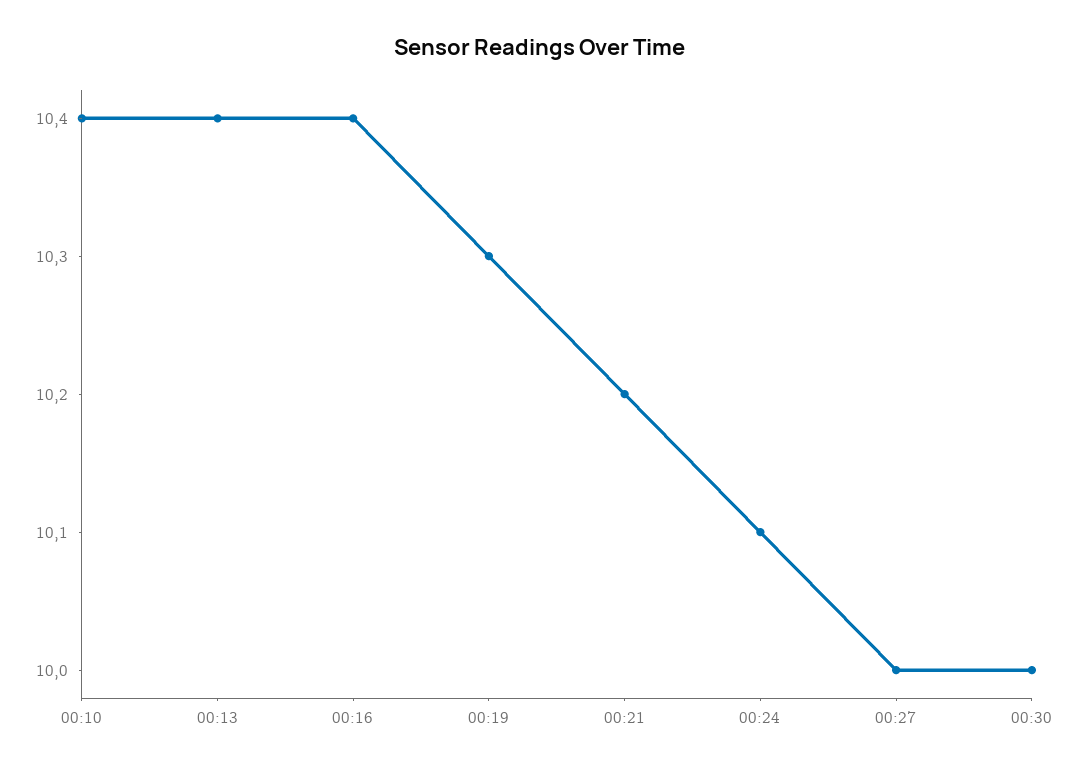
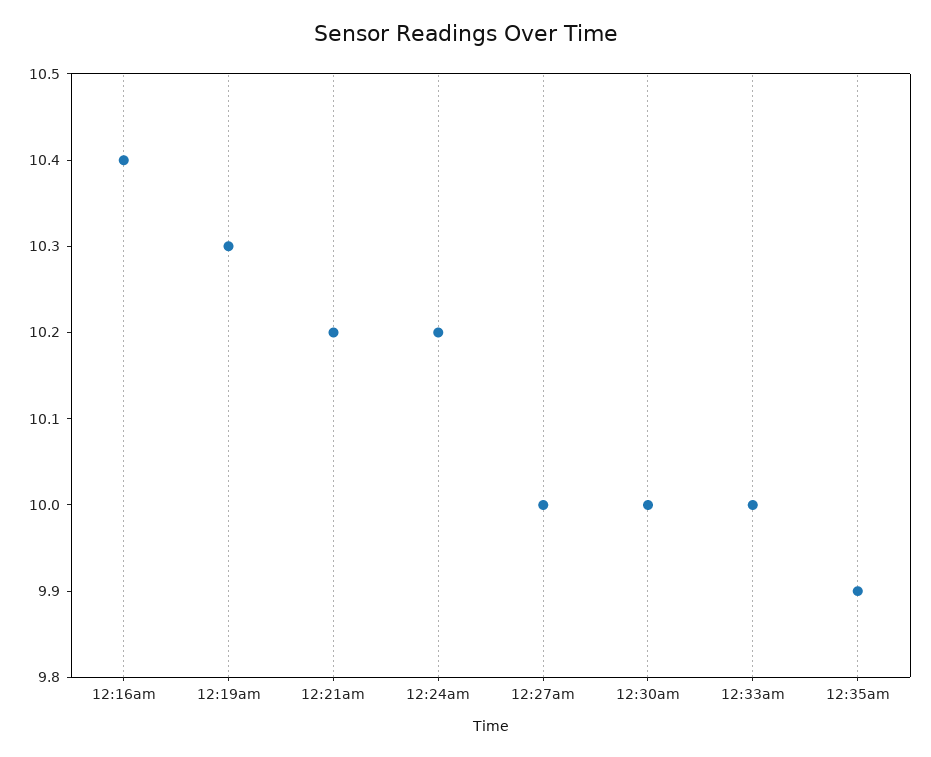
00:10: 10.4 -> none
00:13: 10.4 -> none
00:24: 10.1 -> 10.2
12:33am: none -> 10
12:35am: none -> 9.9

